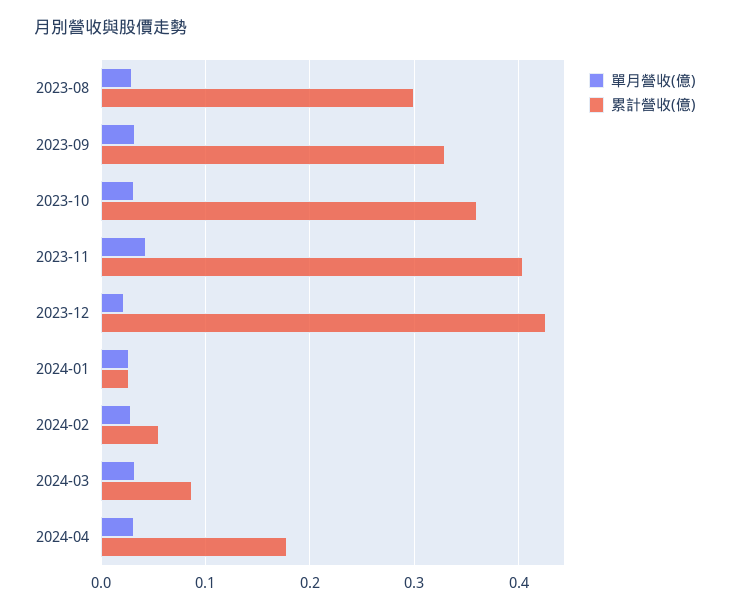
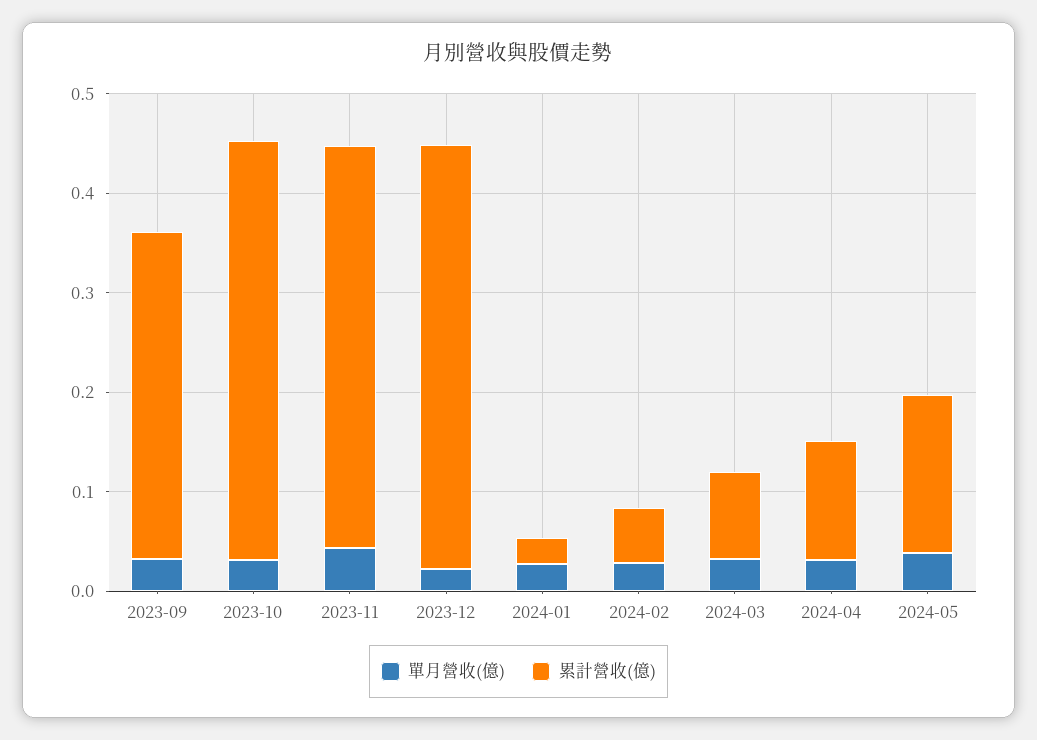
單月營收(億), 2023-08: 0.03 -> none
累計營收(億), 2023-08: 0.3 -> none
累計營收(億), 2023-10: 0.36 -> 0.42
累計營收(億), 2024-04: 0.18 -> 0.12
單月營收(億), 2024-05: none -> 0.04
累計營收(億), 2024-05: none -> 0.16

